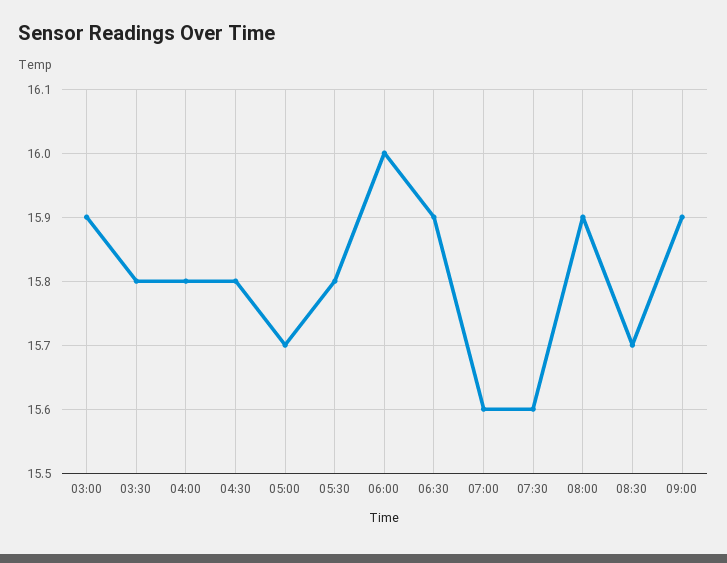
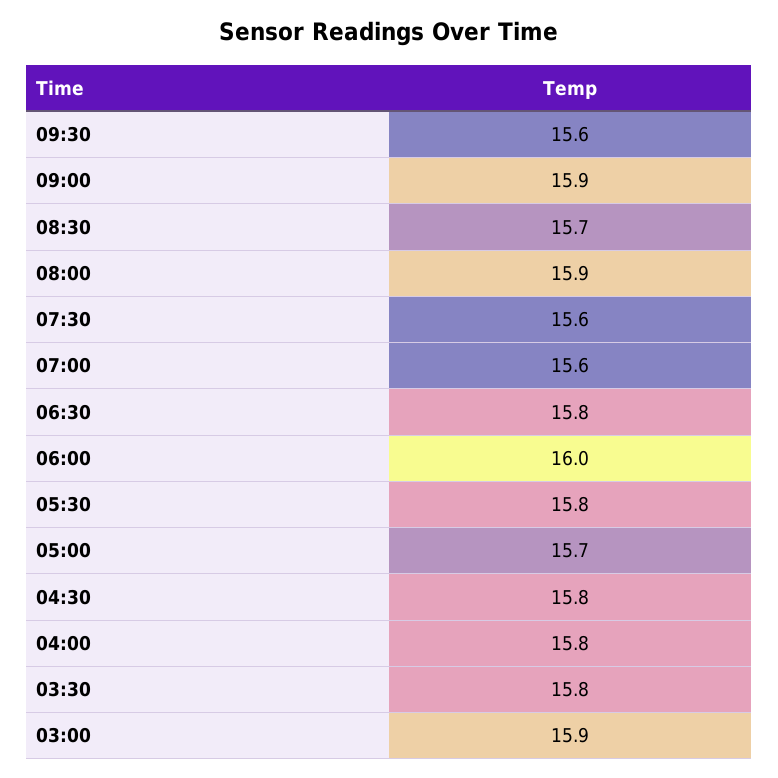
06:30: 15.9 -> 15.8
09:30: none -> 15.6

